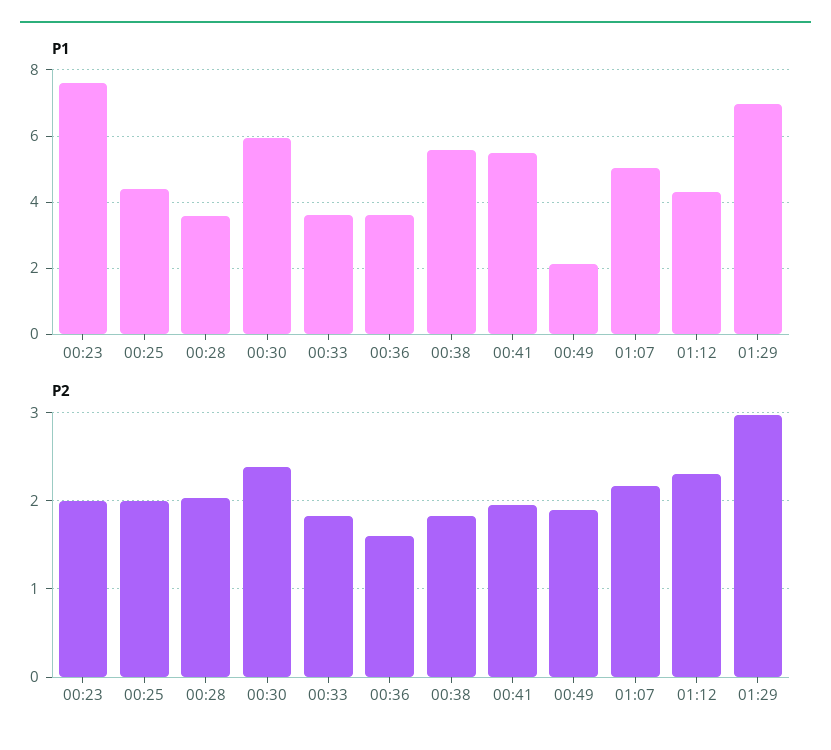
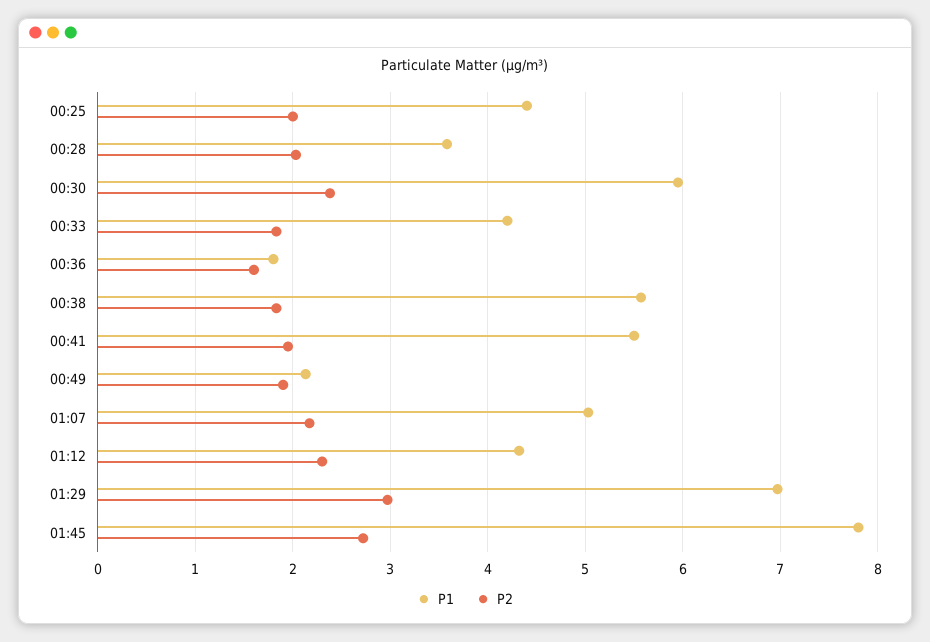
P1, 00:23: 7.6 -> none
P1, 00:33: 3.6 -> 4.2
P1, 00:36: 3.6 -> 1.8
P2, 00:23: 2 -> none
P1, 01:45: none -> 7.8
P2, 01:45: none -> 2.7

